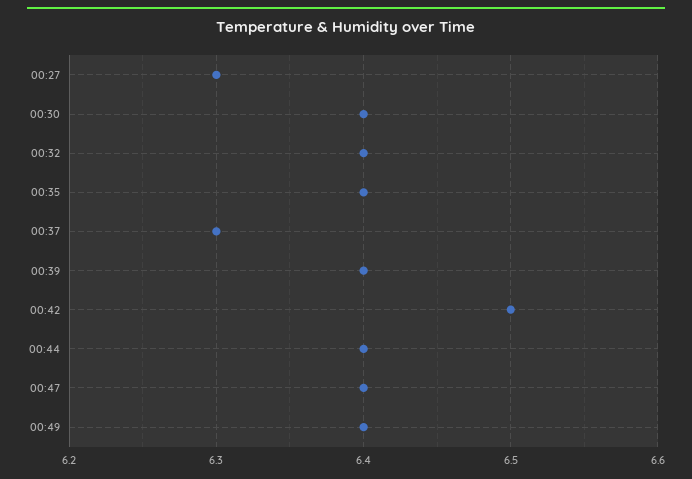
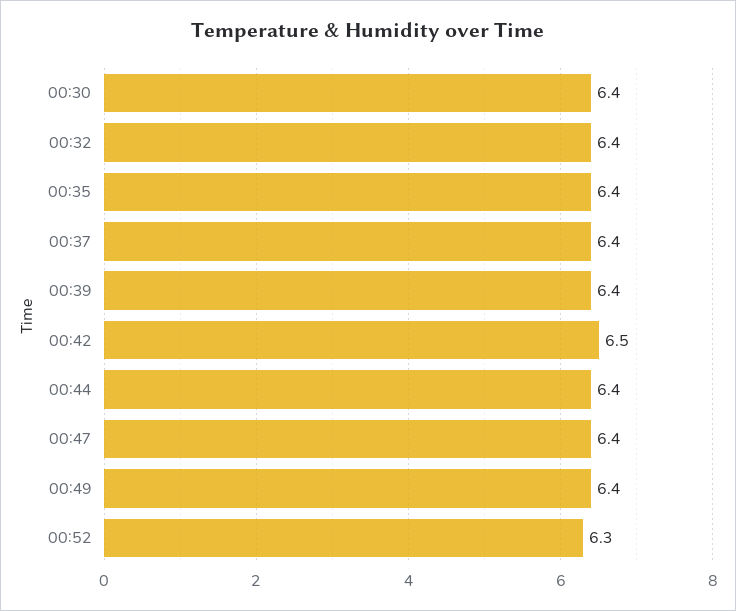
00:27: 6.3 -> none
00:37: 6.3 -> 6.4
00:52: none -> 6.3

